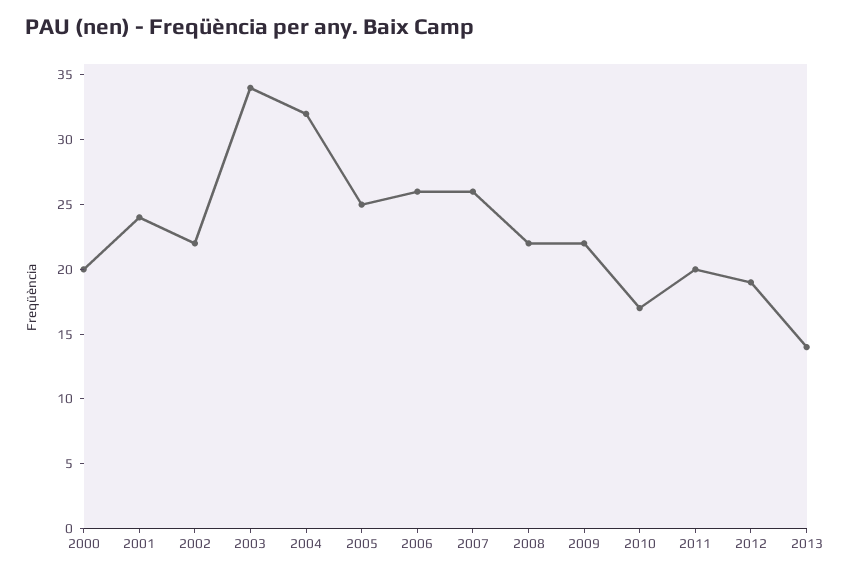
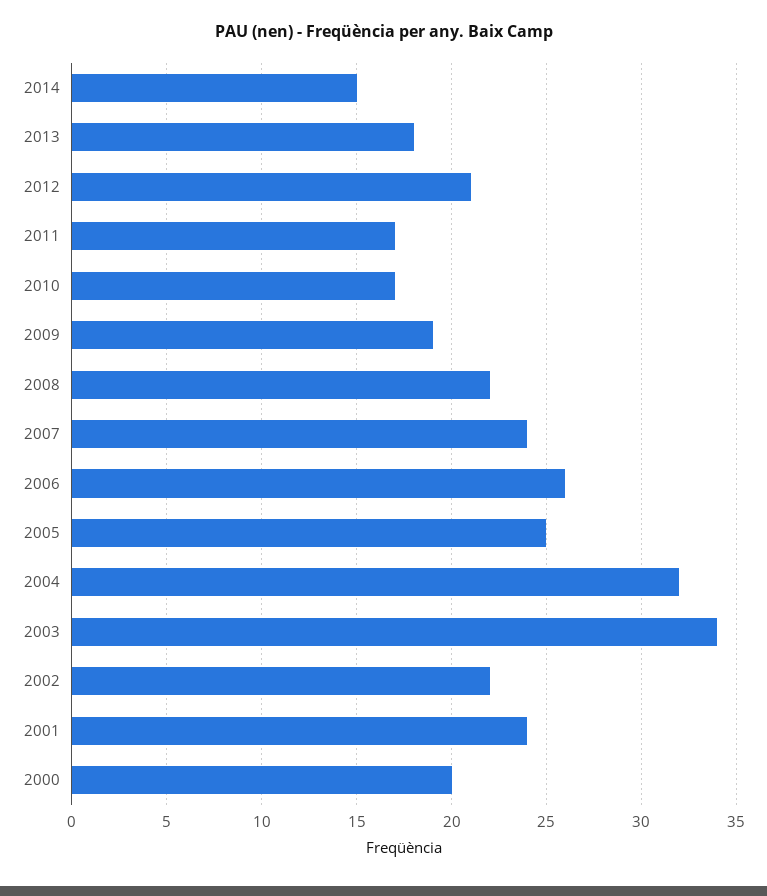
2007: 26 -> 24
2009: 22 -> 19
2011: 20 -> 17
2012: 19 -> 21
2013: 14 -> 18
2014: none -> 15

